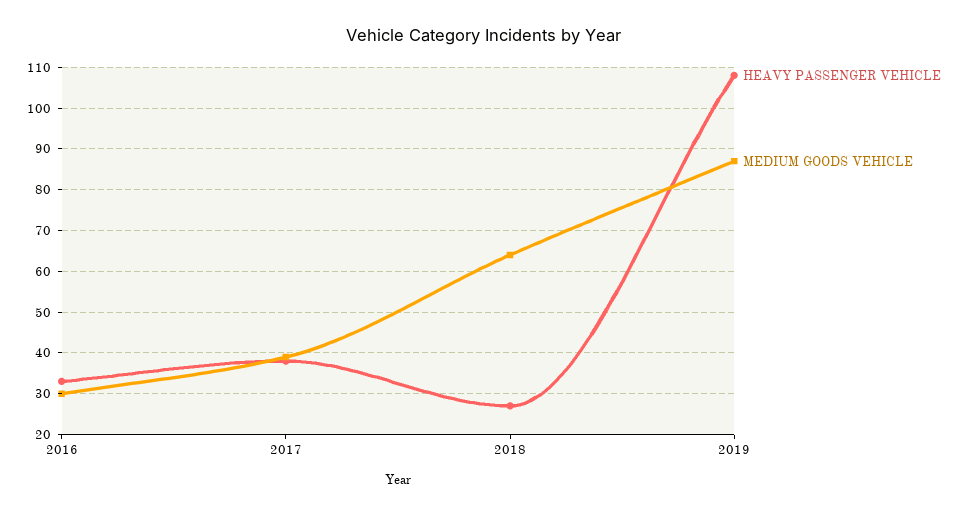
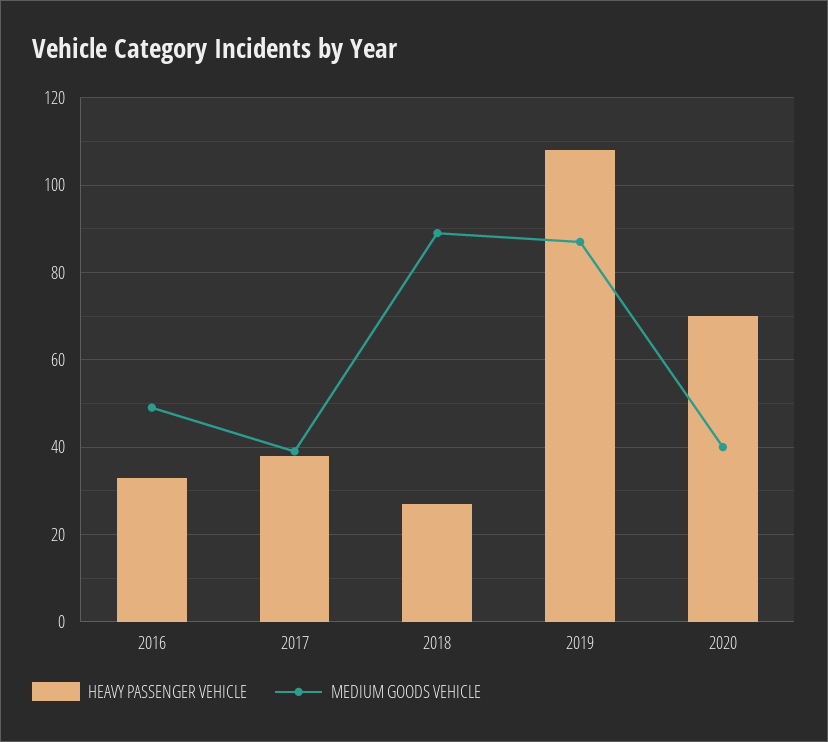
MEDIUM GOODS VEHICLE, 2016: 30 -> 50
MEDIUM GOODS VEHICLE, 2018: 65 -> 90
HEAVY PASSENGER VEHICLE, 2020: none -> 70
MEDIUM GOODS VEHICLE, 2020: none -> 40

